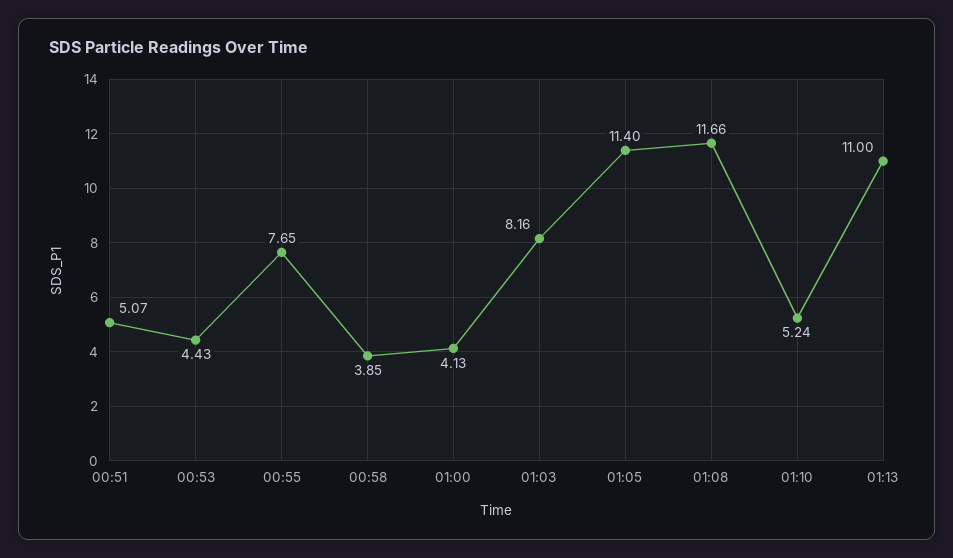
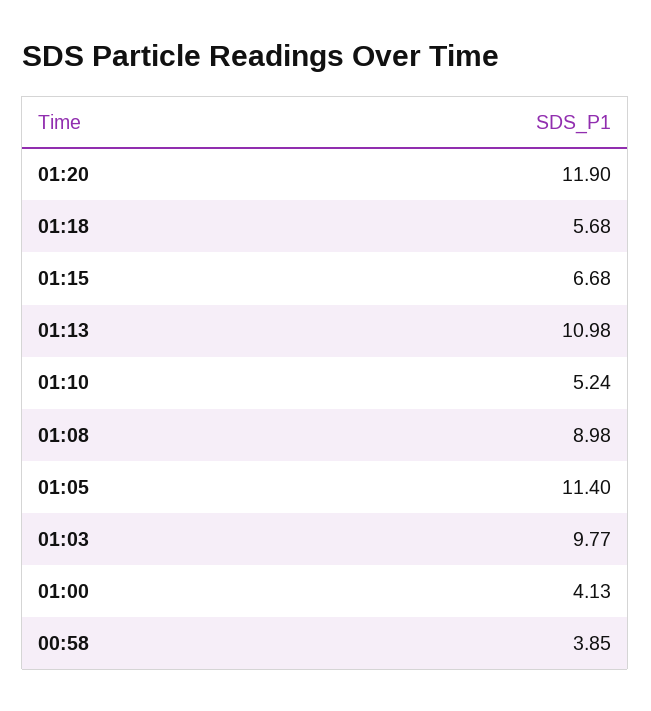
00:51: 5.07 -> none
00:53: 4.43 -> none
00:55: 7.65 -> none
01:03: 8.16 -> 9.77
01:08: 11.66 -> 8.98
01:13: 11 -> 10.98
01:20: none -> 11.9
01:18: none -> 5.68
01:15: none -> 6.68

